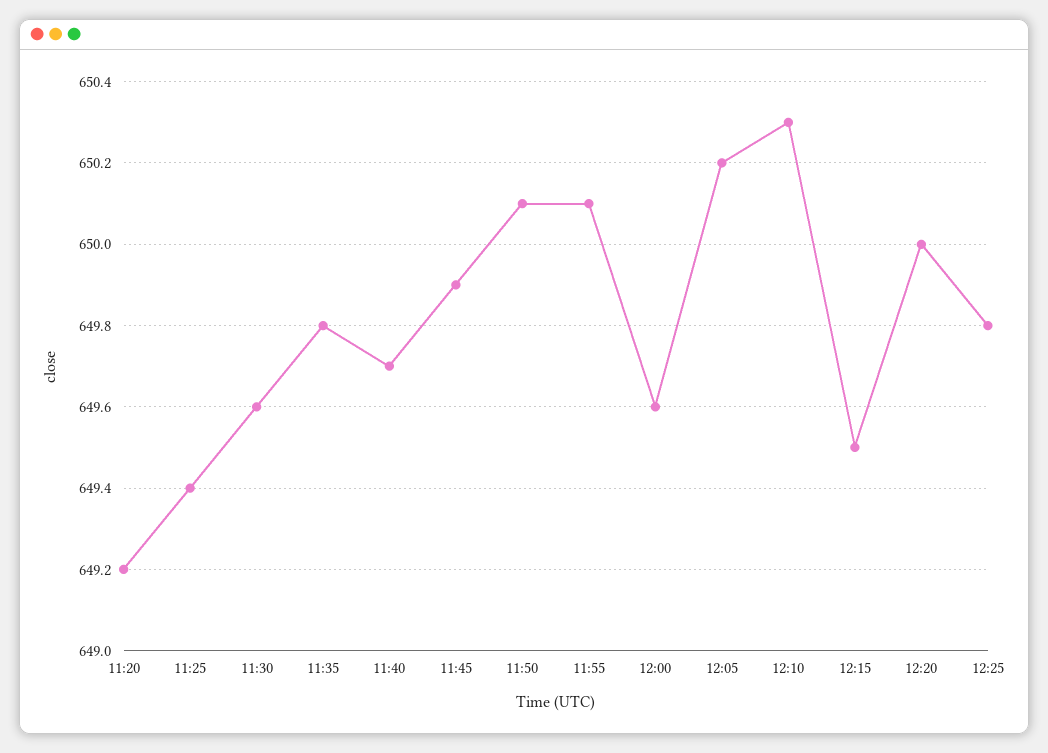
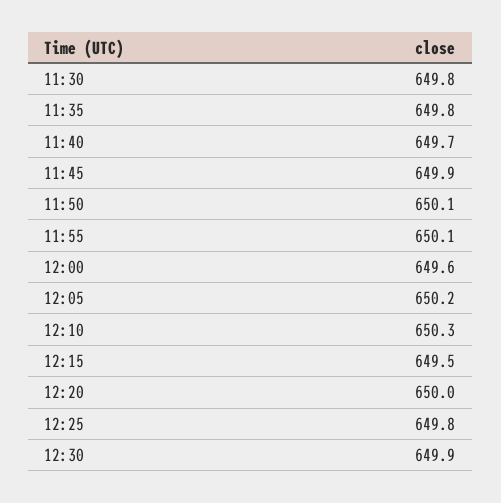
11:20: 649.2 -> none
11:25: 649.4 -> none
11:30: 649.6 -> 649.8
12:30: none -> 649.9

